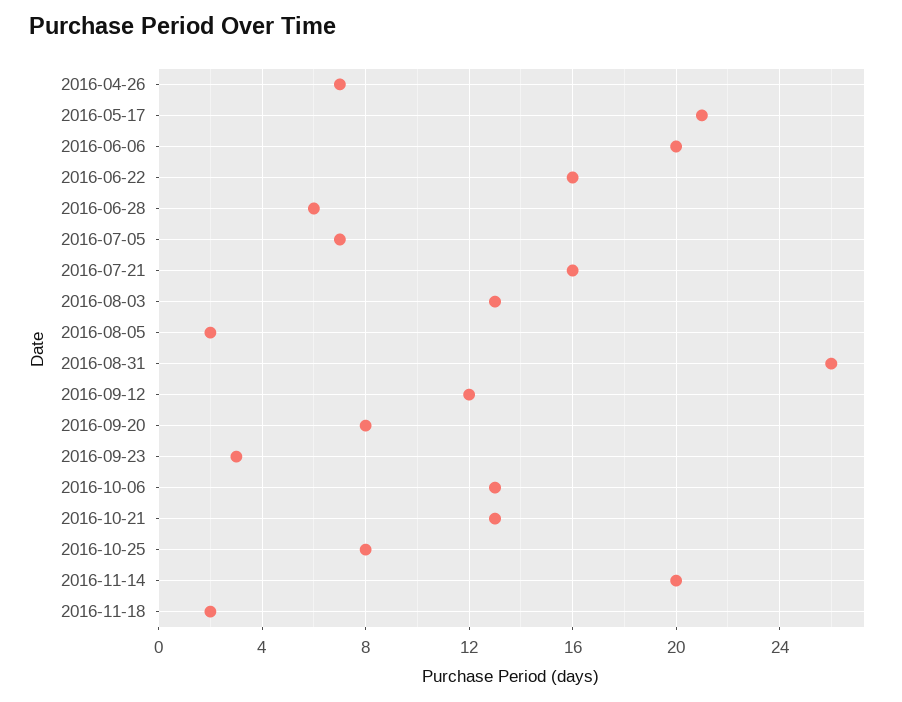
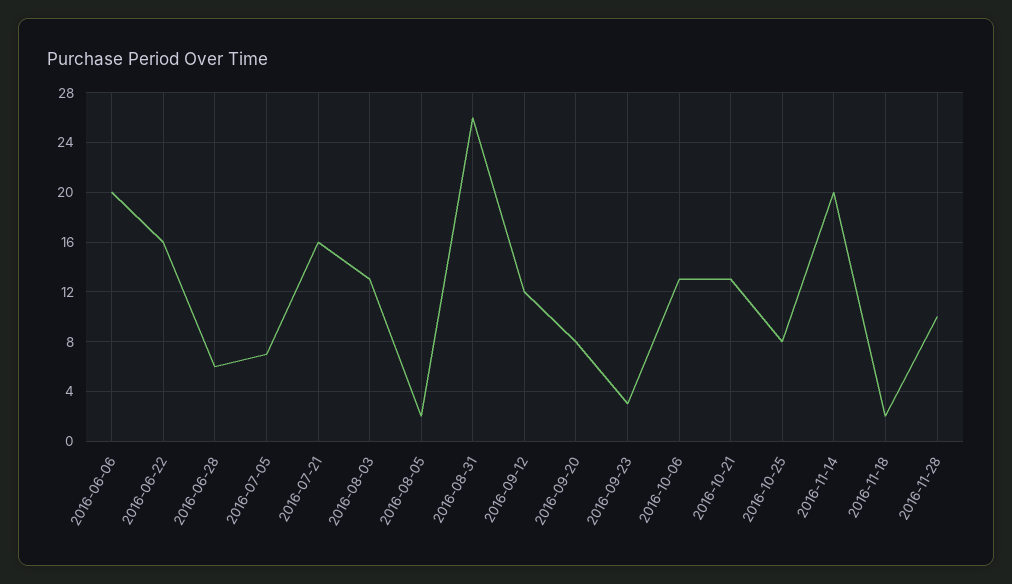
2016-04-26: 7 -> none
2016-05-17: 21 -> none
2016-11-28: none -> 10

